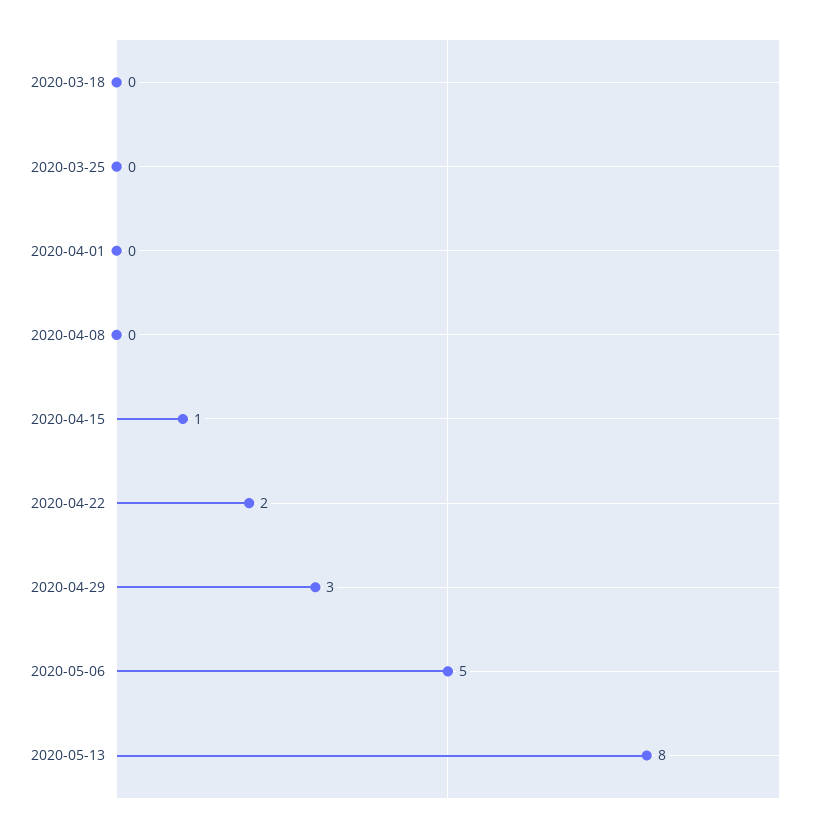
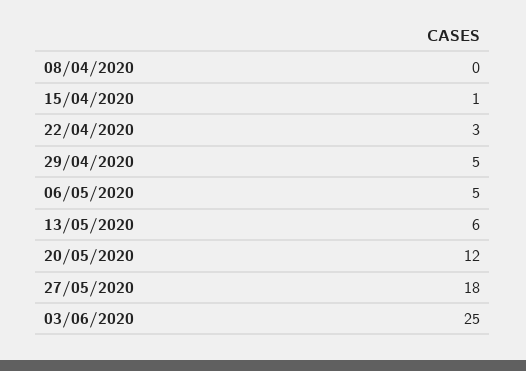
2020-03-18: 0 -> none
2020-03-25: 0 -> none
2020-04-01: 0 -> none
2020-04-22: 2 -> 3
2020-04-29: 3 -> 5
2020-05-13: 8 -> 6
20/05/2020: none -> 12
27/05/2020: none -> 18
03/06/2020: none -> 25

